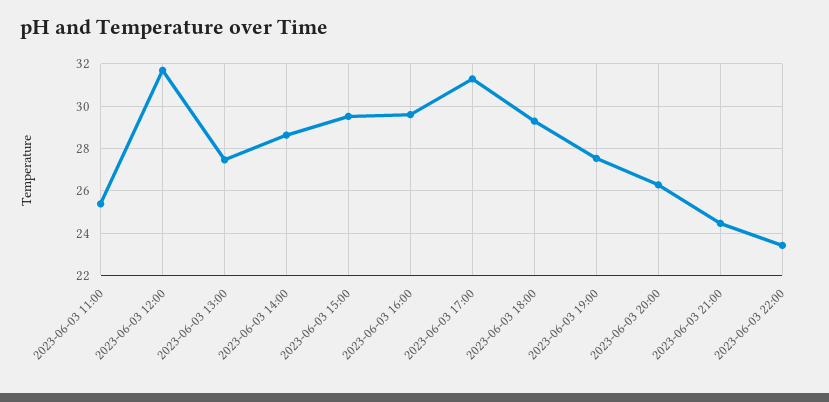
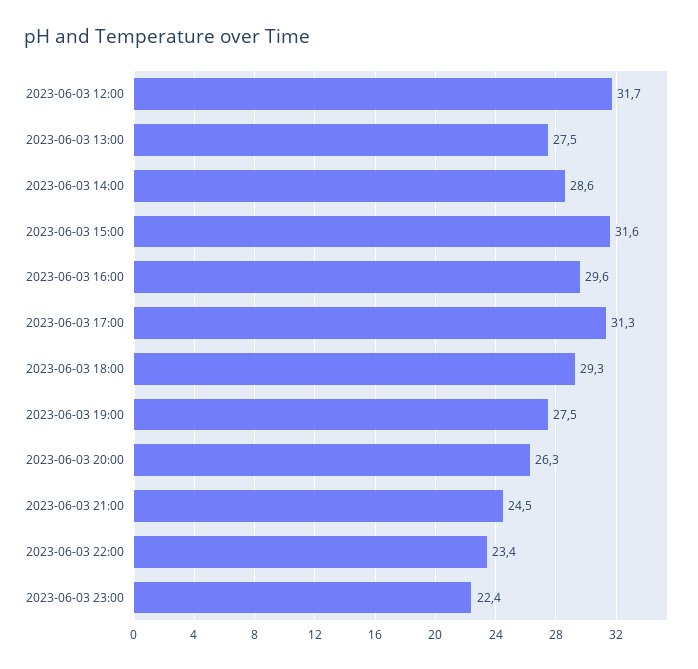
2023-06-03 11:00: 25.5 -> none
2023-06-03 15:00: 29.5 -> 31.6
2023-06-03 23:00: none -> 22.4

